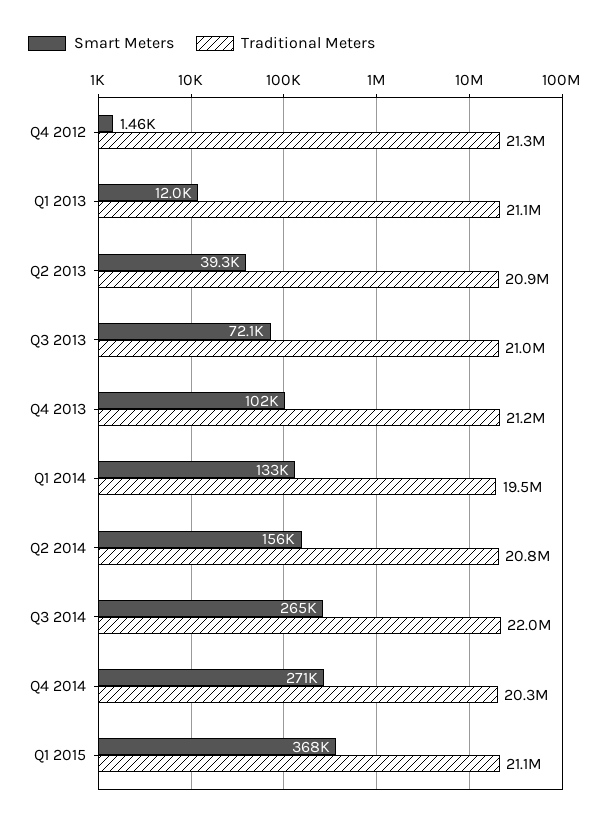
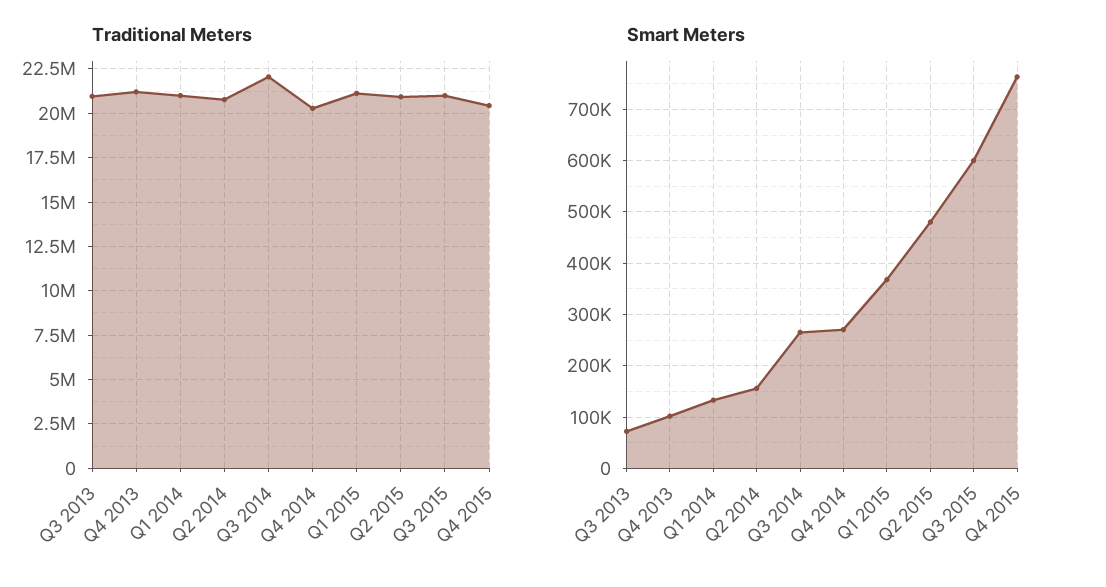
Smart Meters, Q4 2012: 1460 -> none
Traditional Meters, Q4 2012: 21300000 -> none
Smart Meters, Q1 2013: 12000 -> none
Traditional Meters, Q1 2013: 21100000 -> none
Smart Meters, Q2 2013: 39300 -> none
Traditional Meters, Q2 2013: 20900000 -> none
Traditional Meters, Q1 2014: 19500000 -> 21000000
Traditional Meters, Q2 2015: none -> 21000000
Traditional Meters, Q3 2015: none -> 21000000
Traditional Meters, Q4 2015: none -> 20500000
Smart Meters, Q2 2015: none -> 480000
Smart Meters, Q3 2015: none -> 600000
Smart Meters, Q4 2015: none -> 760000

